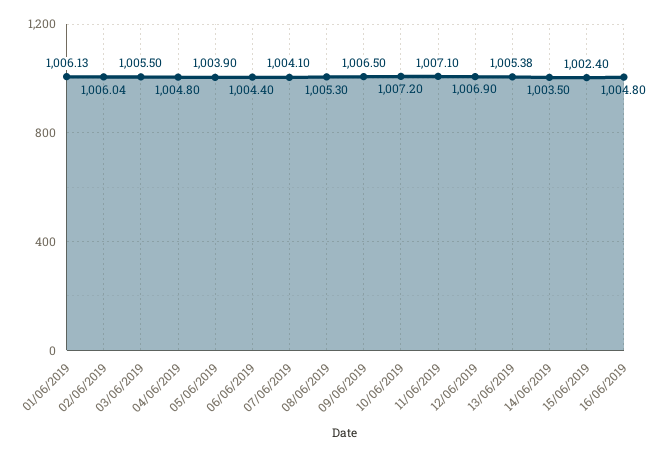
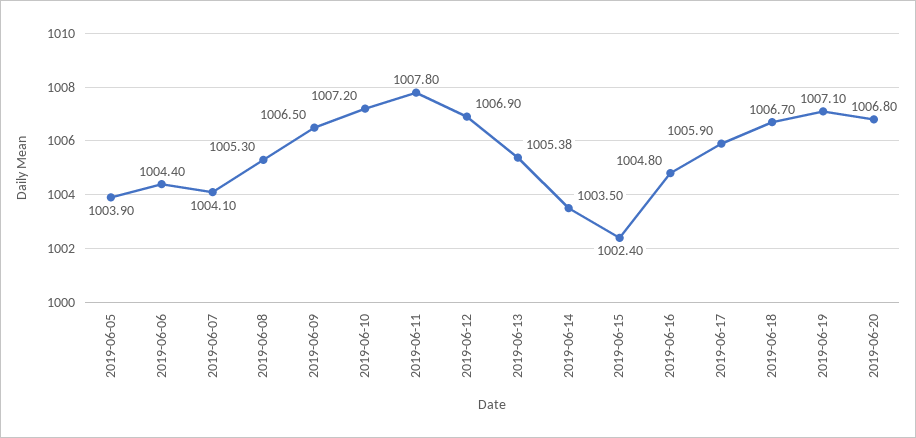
01/06/2019: 1006.13 -> none
02/06/2019: 1006.04 -> none
03/06/2019: 1005.5 -> none
04/06/2019: 1004.8 -> none
11/06/2019: 1007.1 -> 1007.8
2019-06-17: none -> 1005.9
2019-06-18: none -> 1006.7
2019-06-19: none -> 1007.1
2019-06-20: none -> 1006.8

